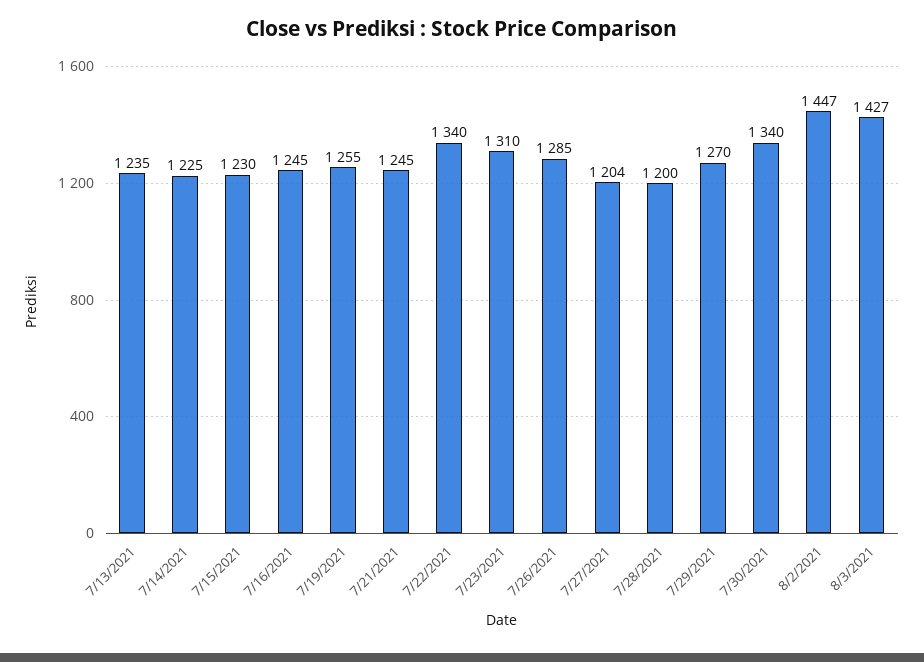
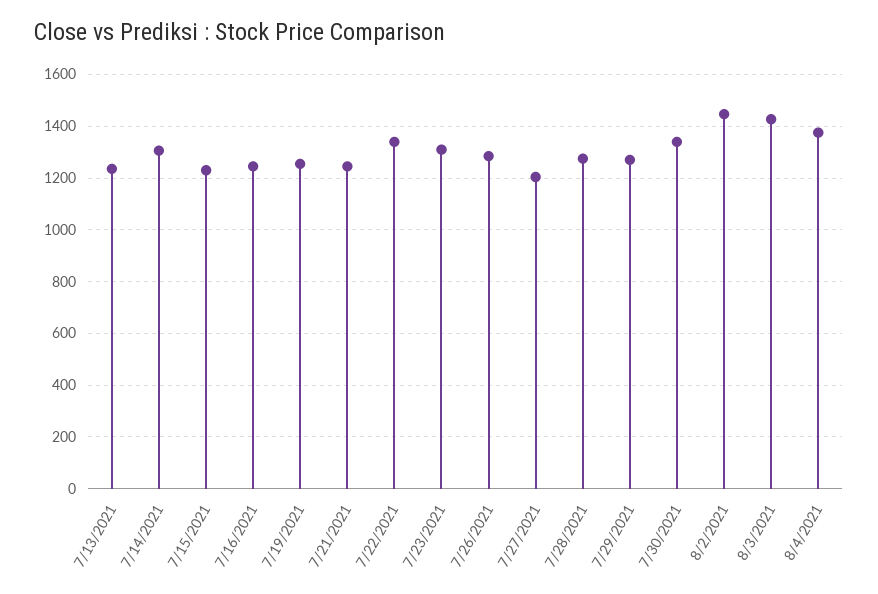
7/14/2021: 1225 -> 1300
7/28/2021: 1200 -> 1275
8/4/2021: none -> 1375

